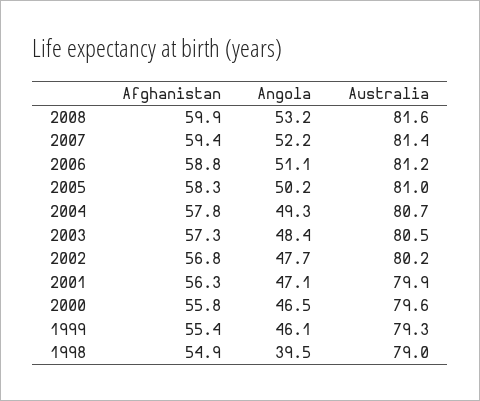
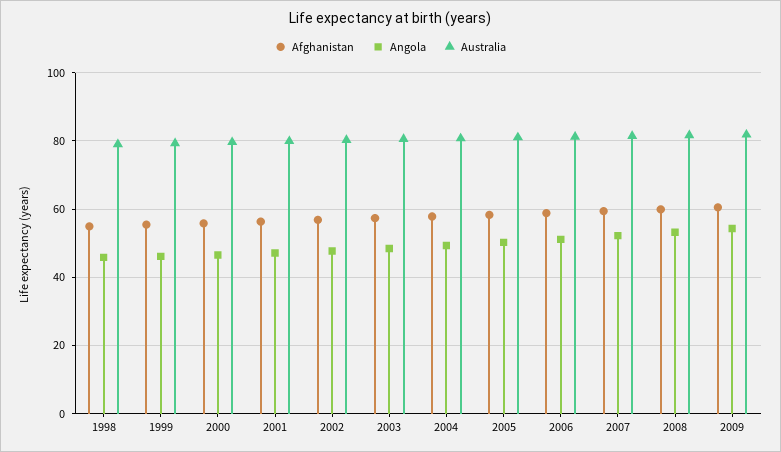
Angola, 1998: 39.5 -> 46
Afghanistan, 2009: none -> 60
Angola, 2009: none -> 54
Australia, 2009: none -> 82

